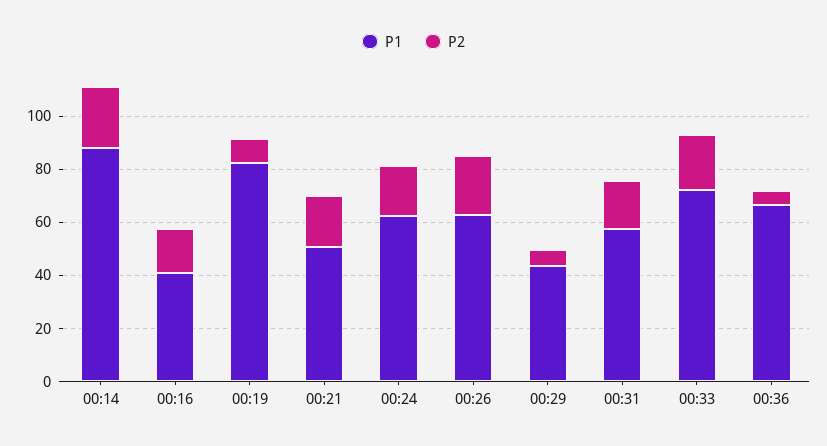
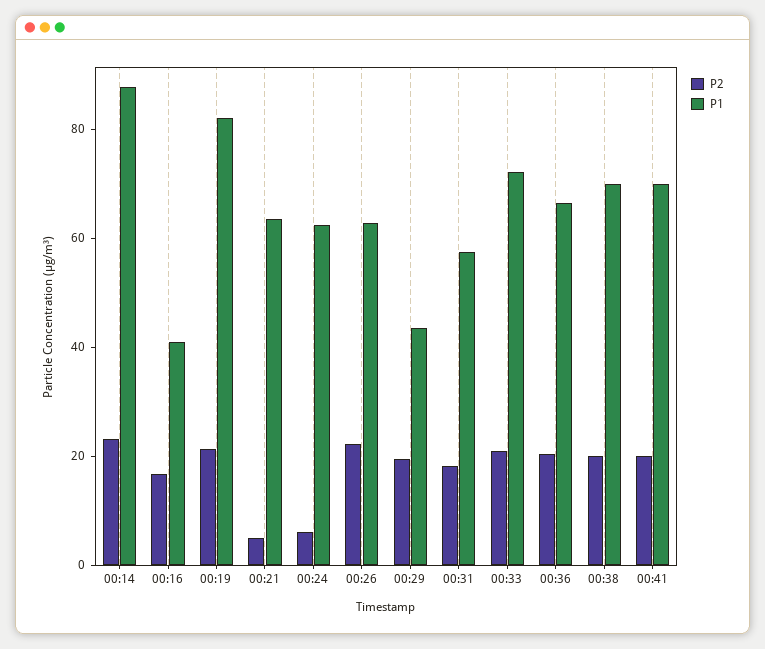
P2, 00:19: 10 -> 20
P1, 00:21: 50 -> 65
P2, 00:21: 20 -> 5
P2, 00:24: 20 -> 5
P2, 00:29: 5 -> 20
P2, 00:36: 5 -> 20
P2, 00:38: none -> 20
P1, 00:38: none -> 70
P2, 00:41: none -> 20
P1, 00:41: none -> 70

